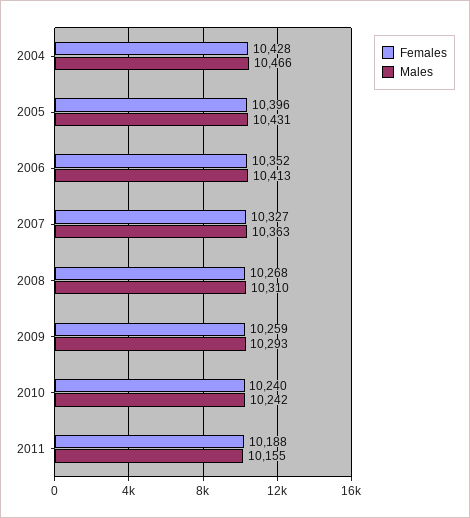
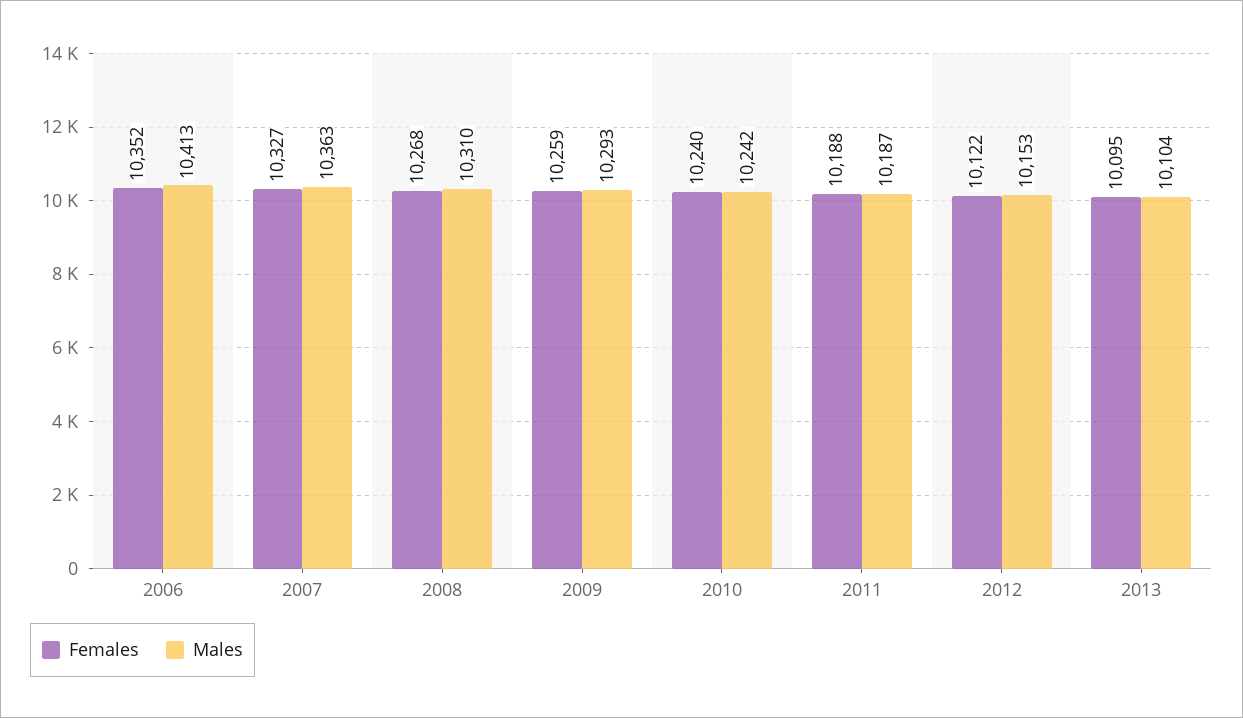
Females, 2004: 10428 -> none
Males, 2004: 10466 -> none
Females, 2005: 10396 -> none
Males, 2005: 10431 -> none
Males, 2011: 10155 -> 10187
Females, 2012: none -> 10122
Males, 2012: none -> 10153
Females, 2013: none -> 10095
Males, 2013: none -> 10104

